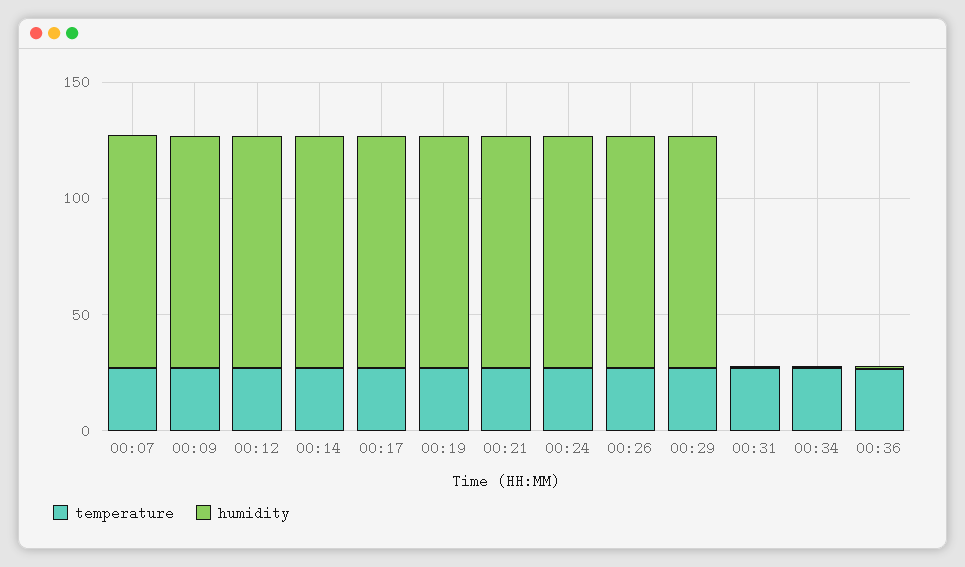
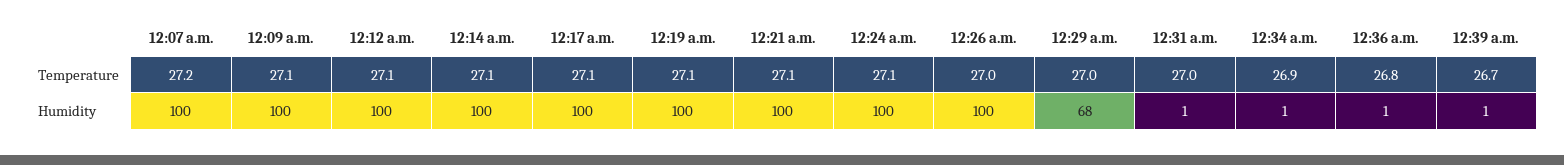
humidity, 00:29: 100 -> 68
temperature, 12:39 a.m.: none -> 26.7
humidity, 12:39 a.m.: none -> 1

